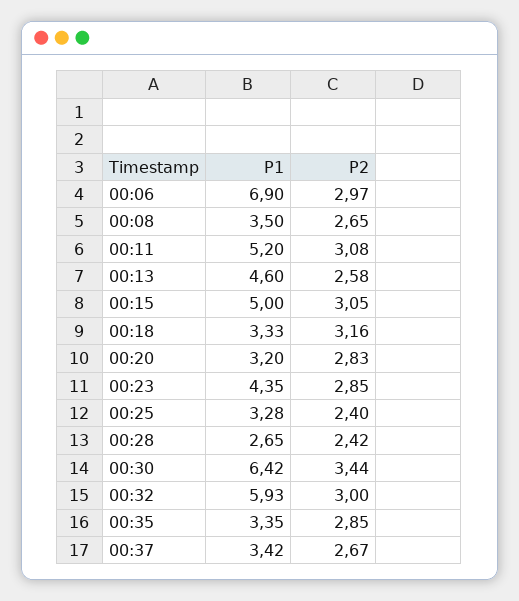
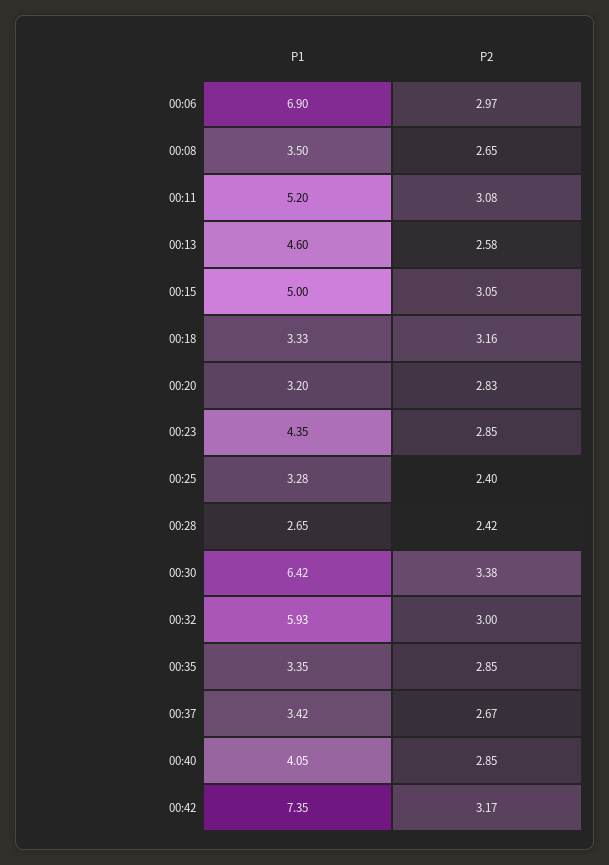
P2, 00:30: 3.44 -> 3.38
P1, 00:40: none -> 4.05
P2, 00:40: none -> 2.85
P1, 00:42: none -> 7.35
P2, 00:42: none -> 3.17

